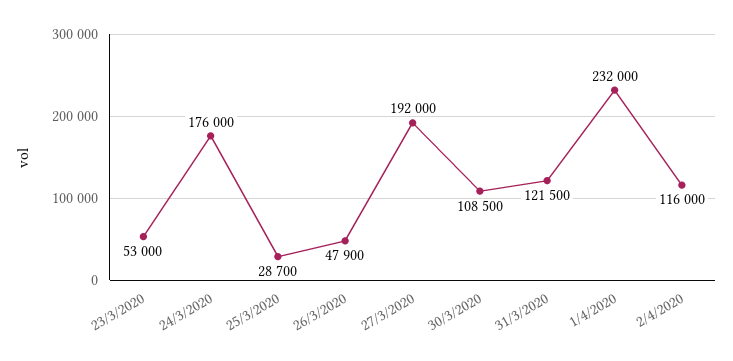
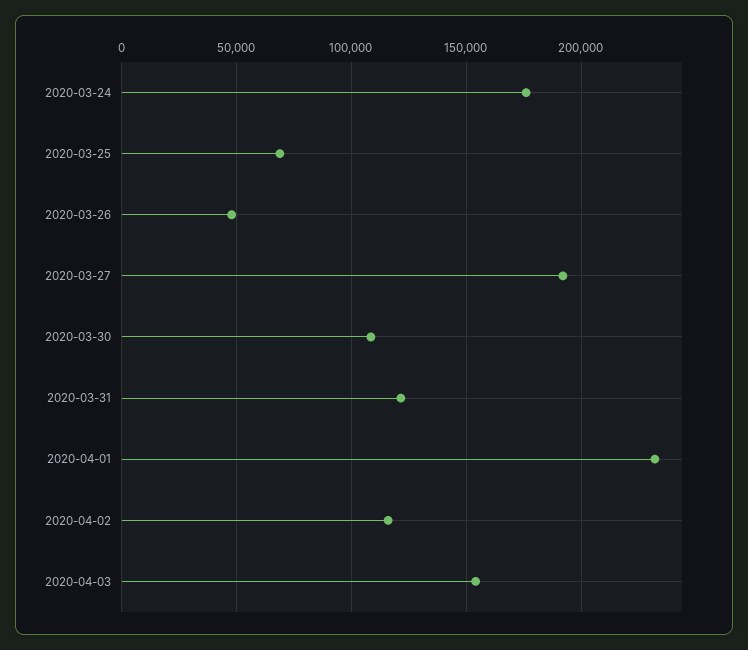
23/3/2020: 53000 -> none
25/3/2020: 28700 -> 70000
2020-04-03: none -> 155000

